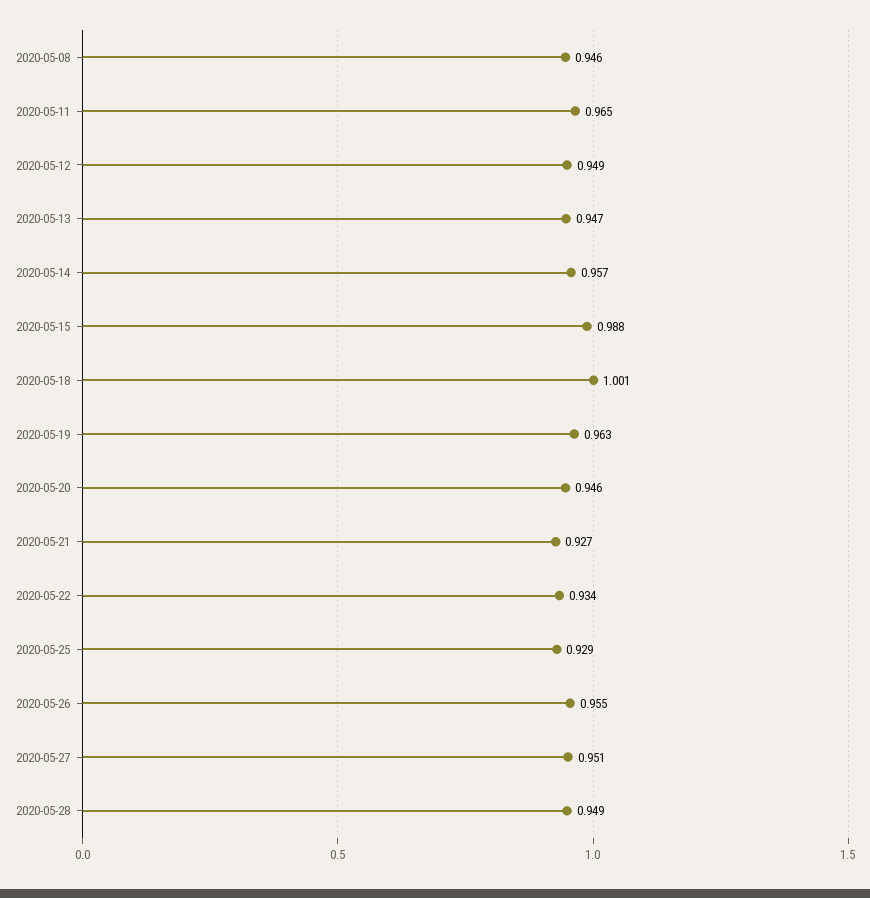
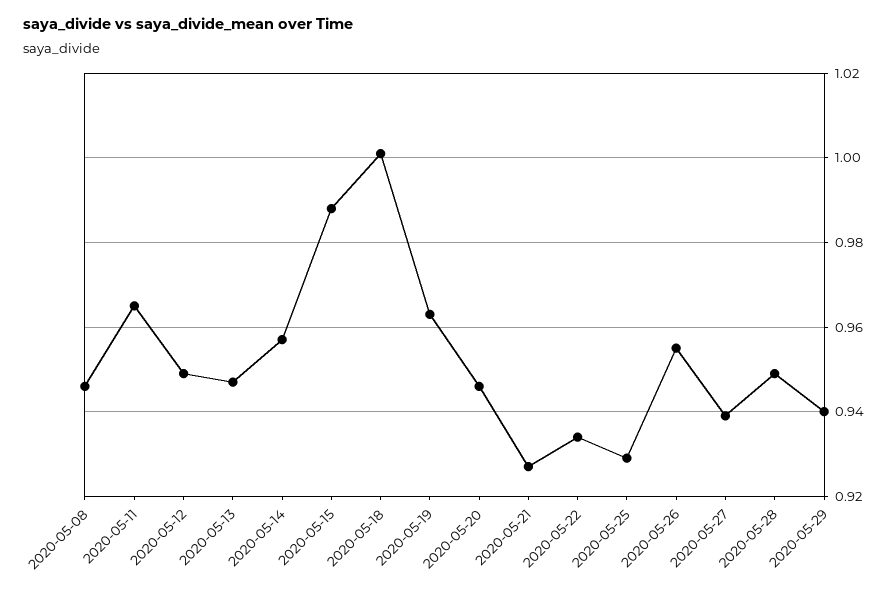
2020-05-27: 0.951 -> 0.94
2020-05-29: none -> 0.94

